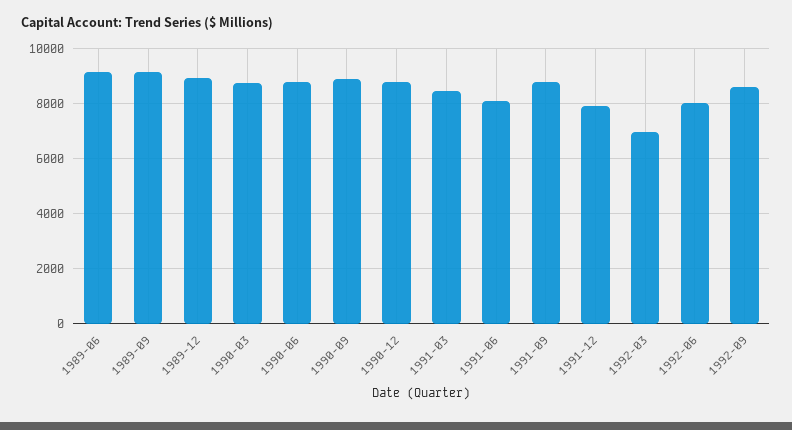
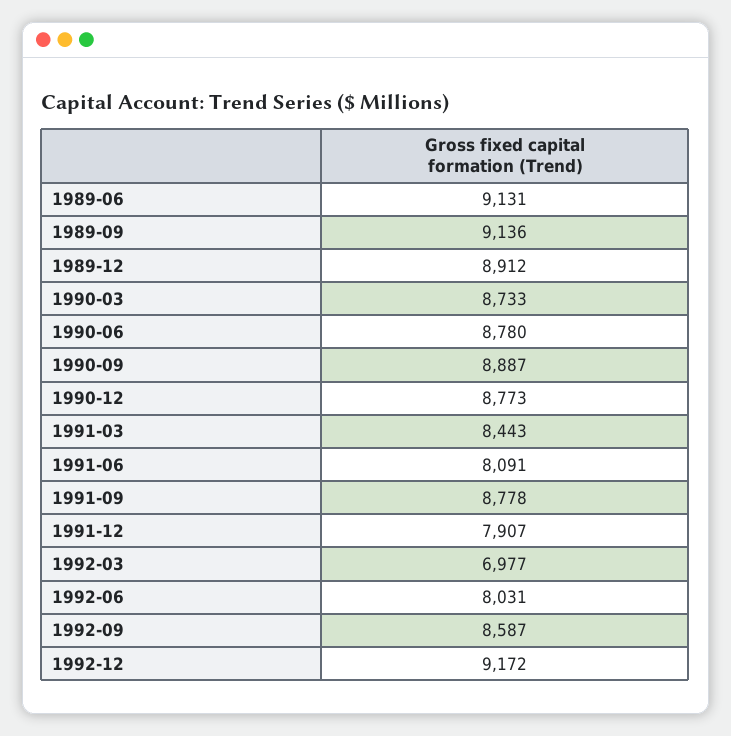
1992-12: none -> 9172

